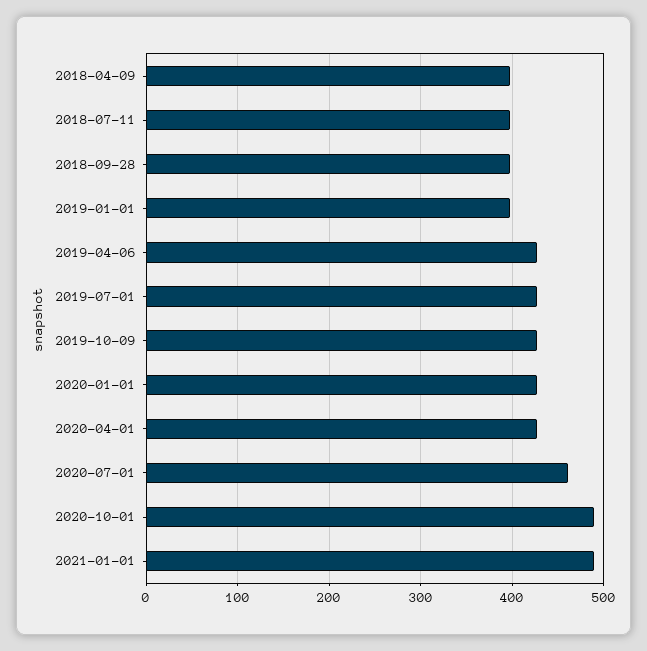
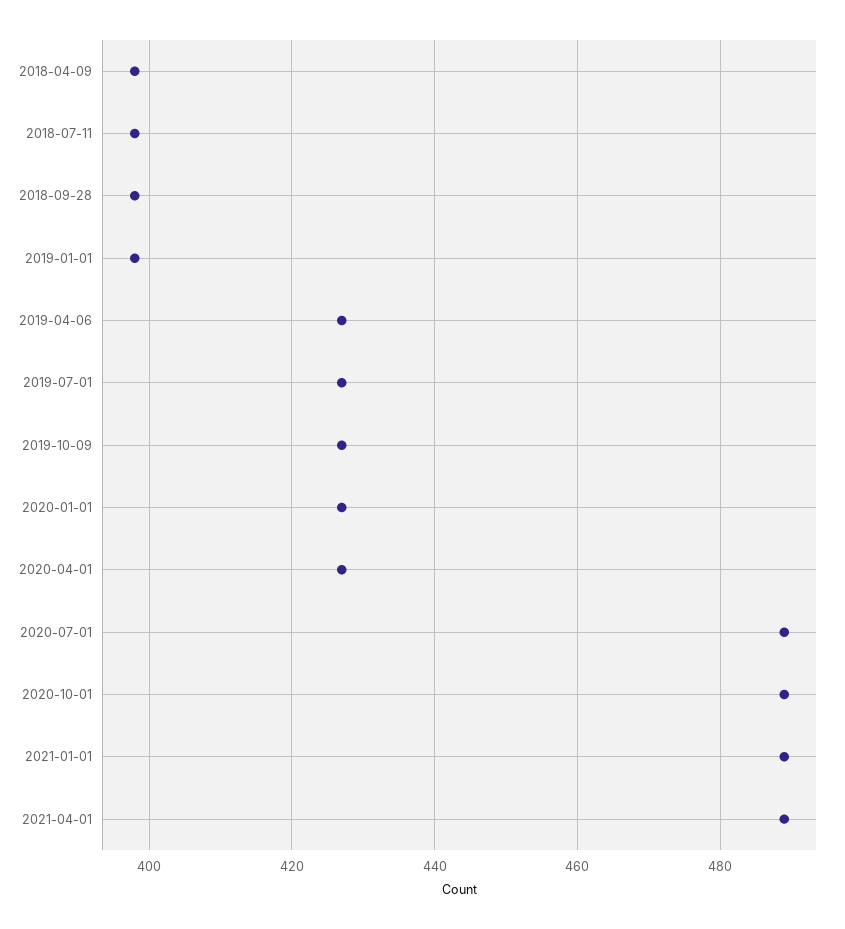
2020-07-01: 460 -> 490
2021-04-01: none -> 490

